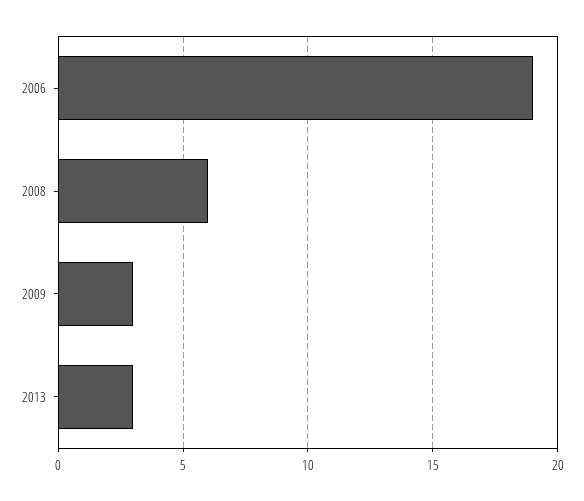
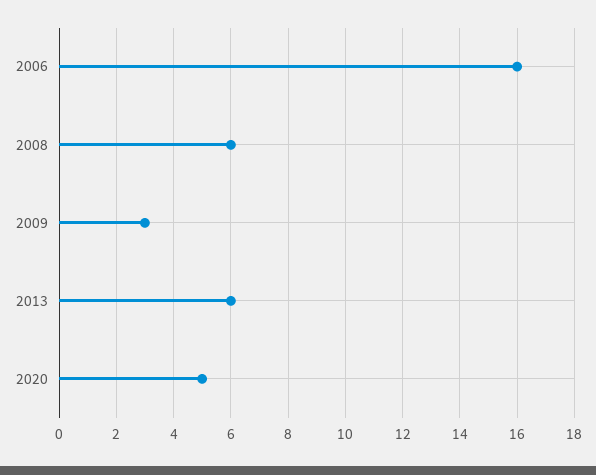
2006: 19 -> 16
2013: 3 -> 6
2020: none -> 5

